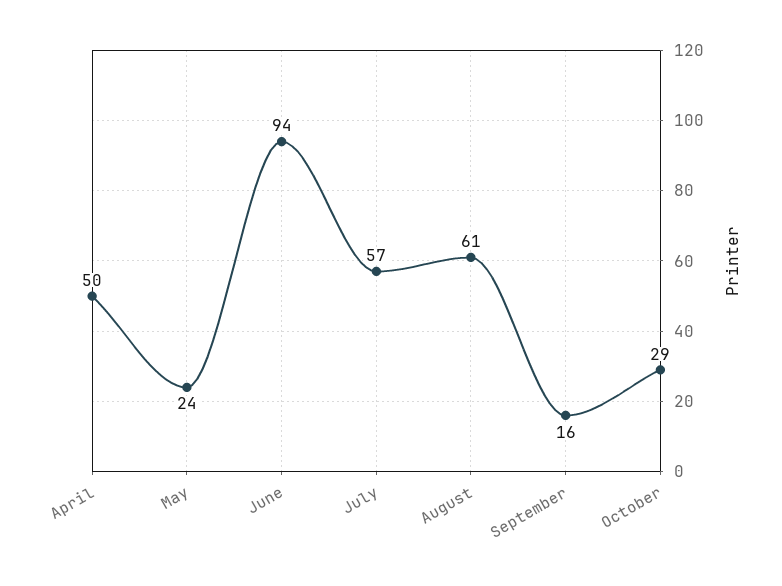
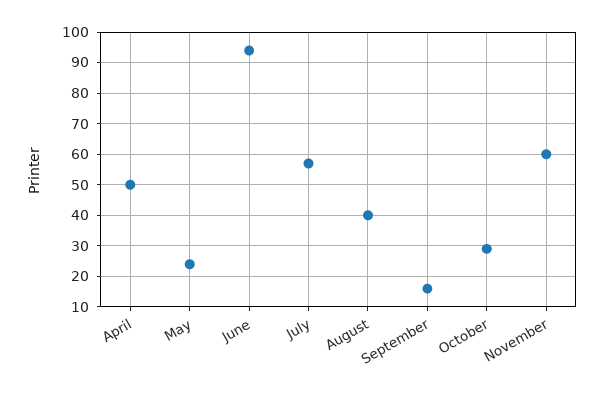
August: 61 -> 40
November: none -> 60

